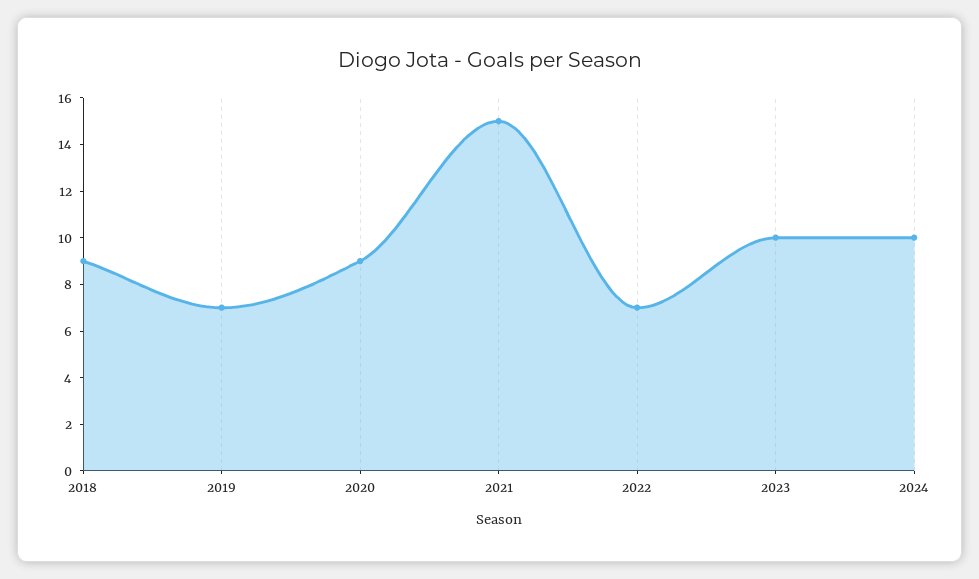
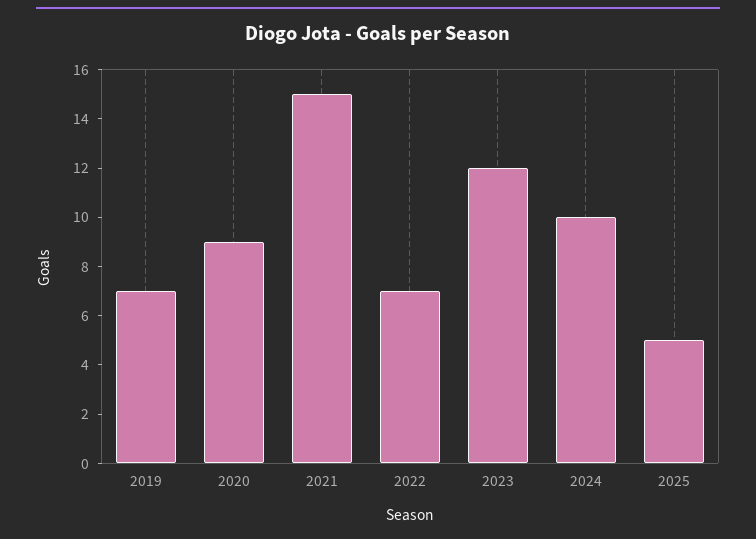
2018: 9 -> none
2023: 10 -> 12
2025: none -> 5

